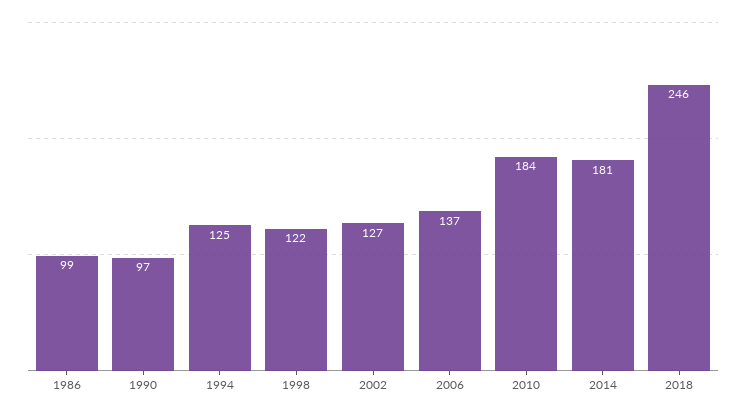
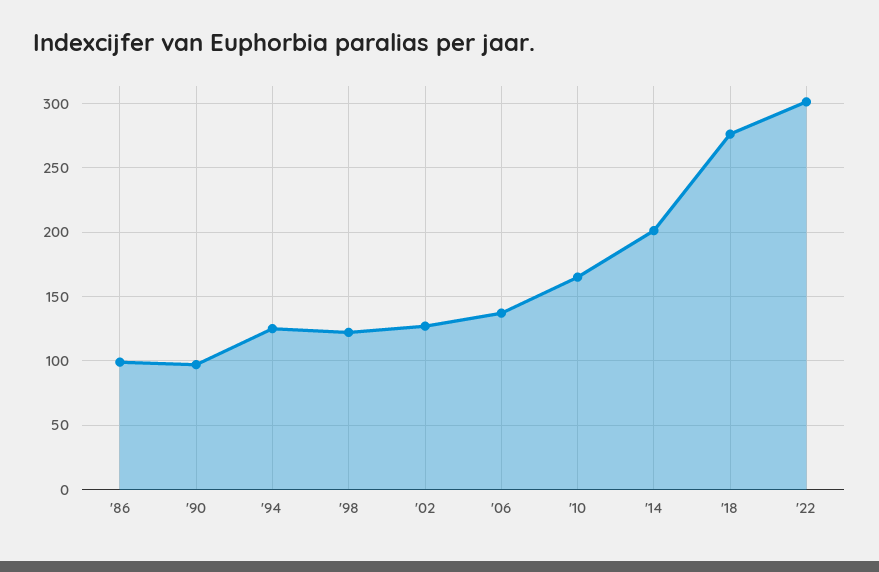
2010: 184 -> 165
2014: 181 -> 200
2018: 246 -> 275
'22: none -> 300

